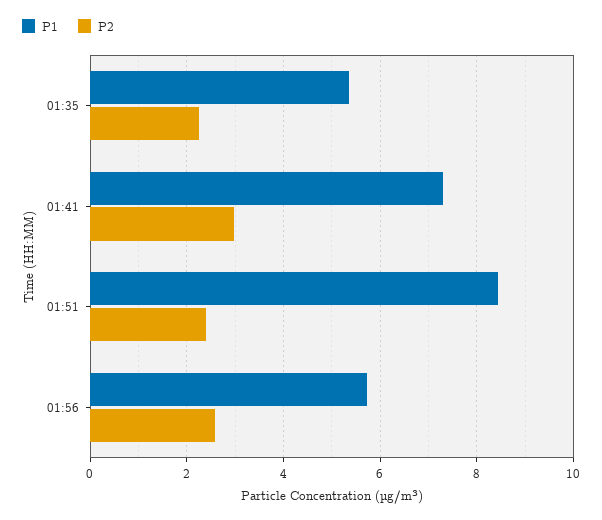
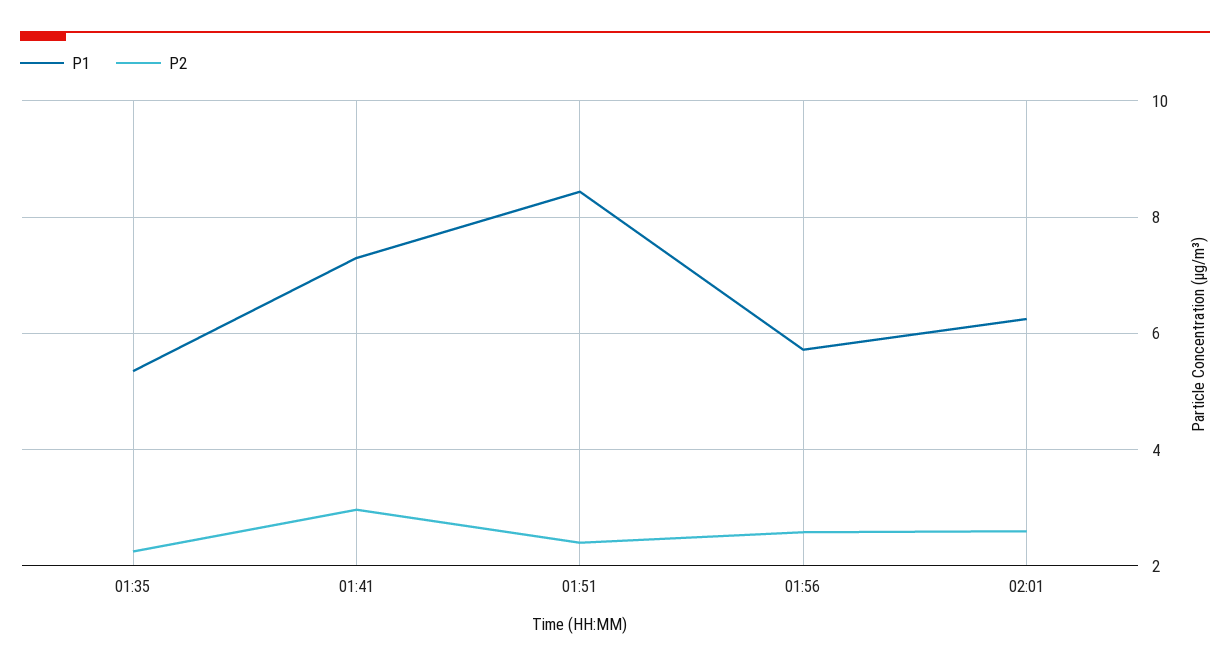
P1, 02:01: none -> 6.2
P2, 02:01: none -> 2.6

